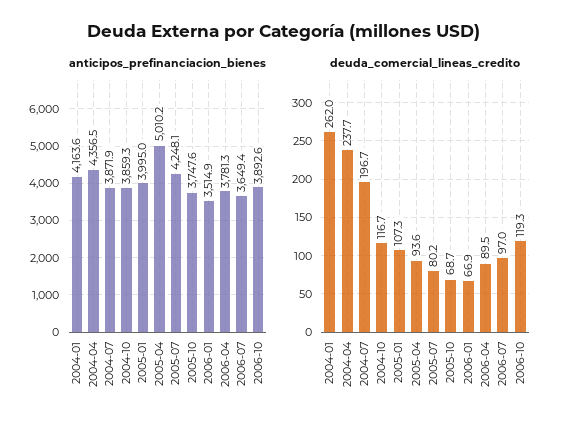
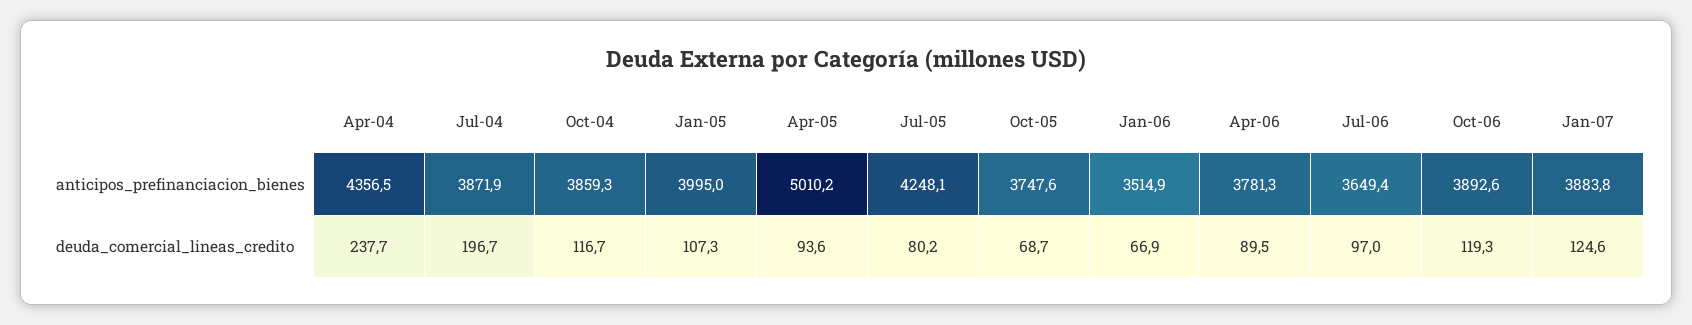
anticipos_prefinanciacion_bienes, 2004-01: 4163.6 -> none
deuda_comercial_lineas_credito, 2004-01: 262 -> none
anticipos_prefinanciacion_bienes, Jan-07: none -> 3883.8
deuda_comercial_lineas_credito, Jan-07: none -> 124.6

